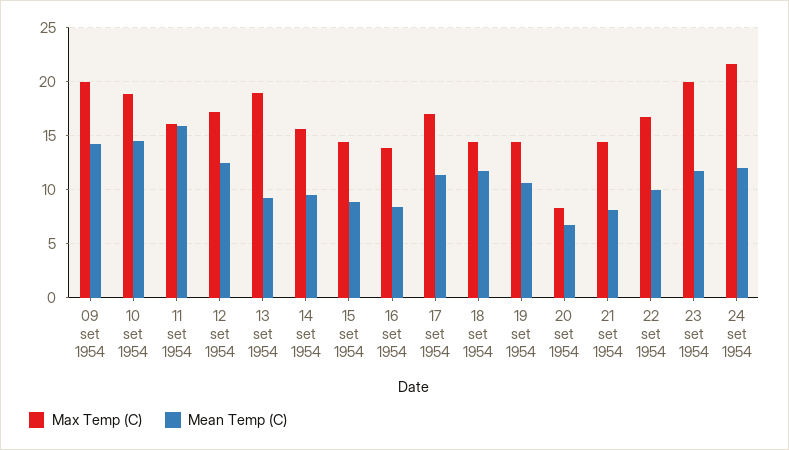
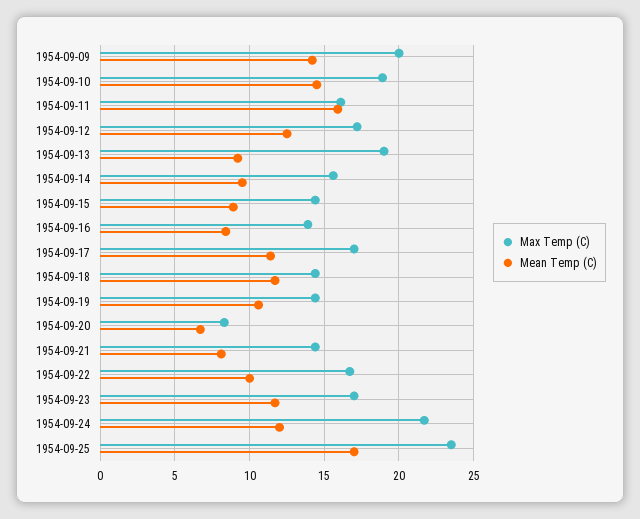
Max Temp (C), 23 set 1954: 20 -> 17
Max Temp (C), 1954-09-25: none -> 23.5
Mean Temp (C), 1954-09-25: none -> 17

